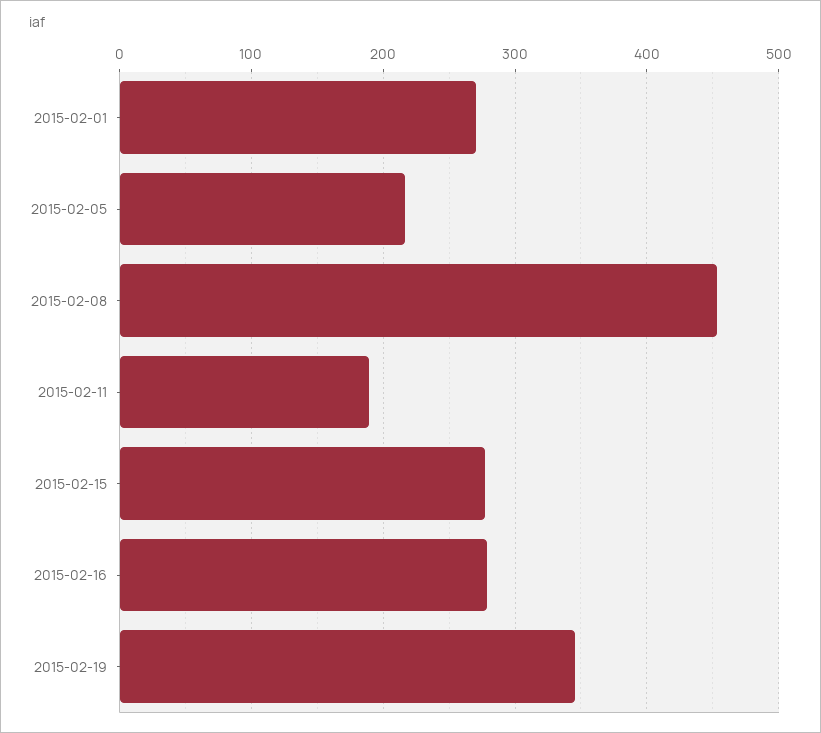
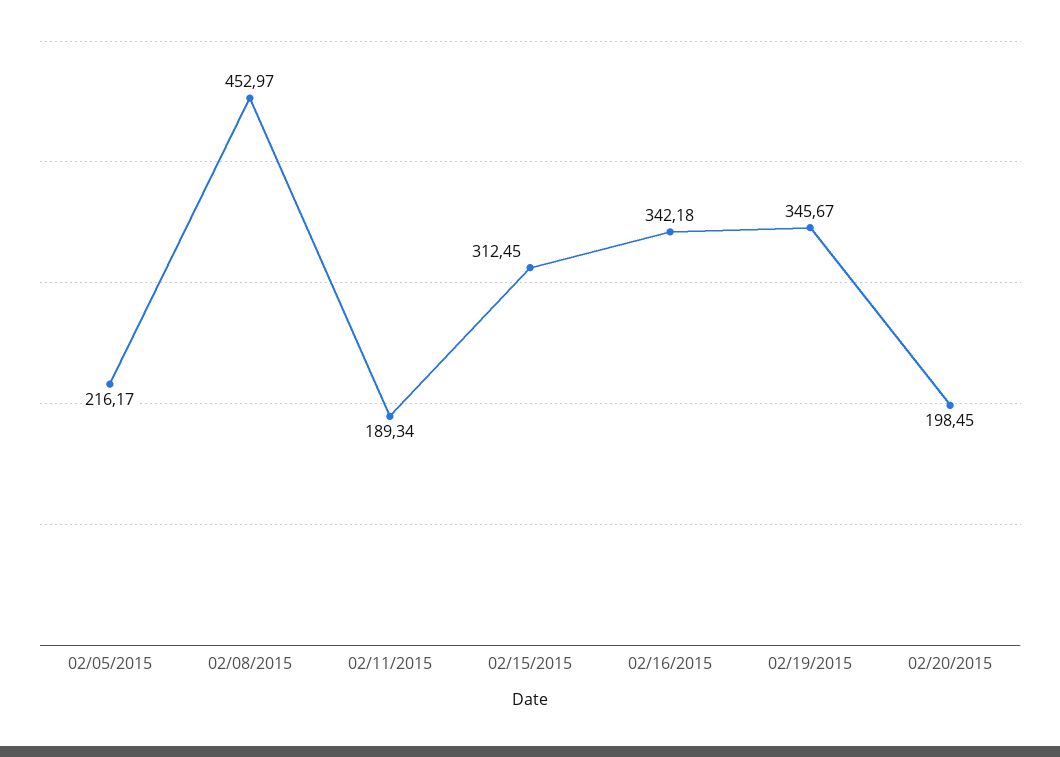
2015-02-01: 270 -> none
2015-02-15: 280 -> 312.45
2015-02-16: 280 -> 342.18
02/20/2015: none -> 198.45

